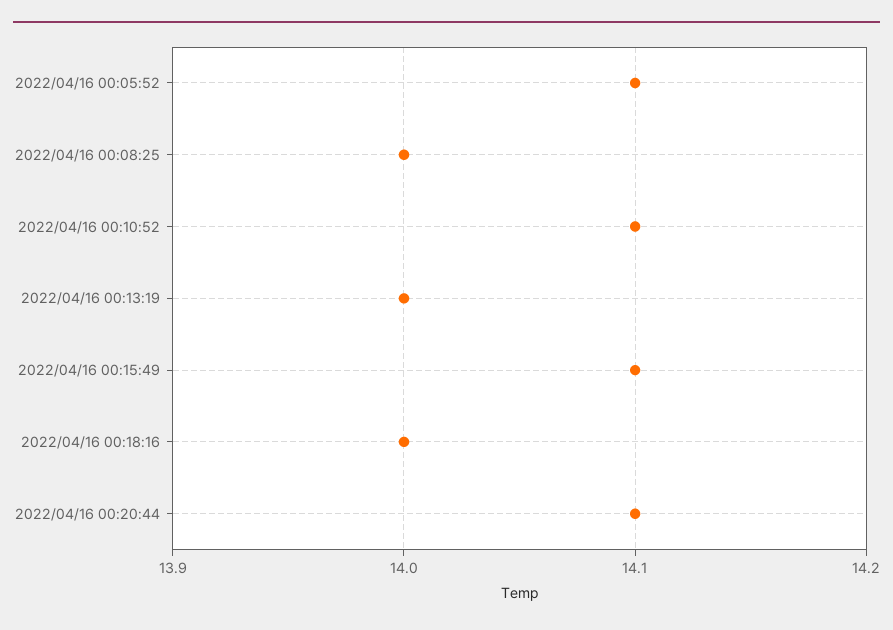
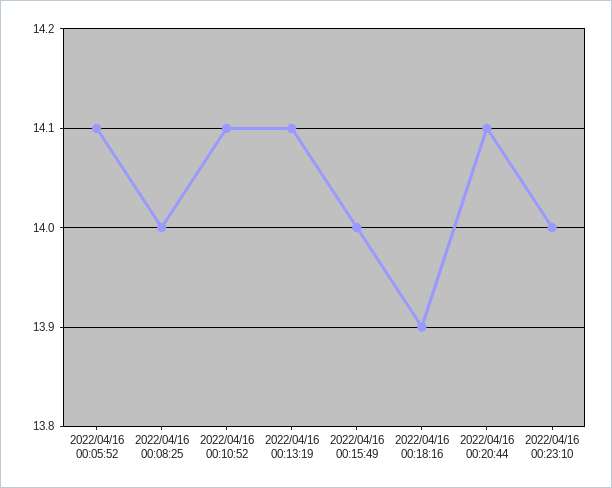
2022/04/16 00:13:19: 14 -> 14.1
2022/04/16 00:15:49: 14.1 -> 14
2022/04/16 00:18:16: 14 -> 13.9
2022/04/16 00:23:10: none -> 14

